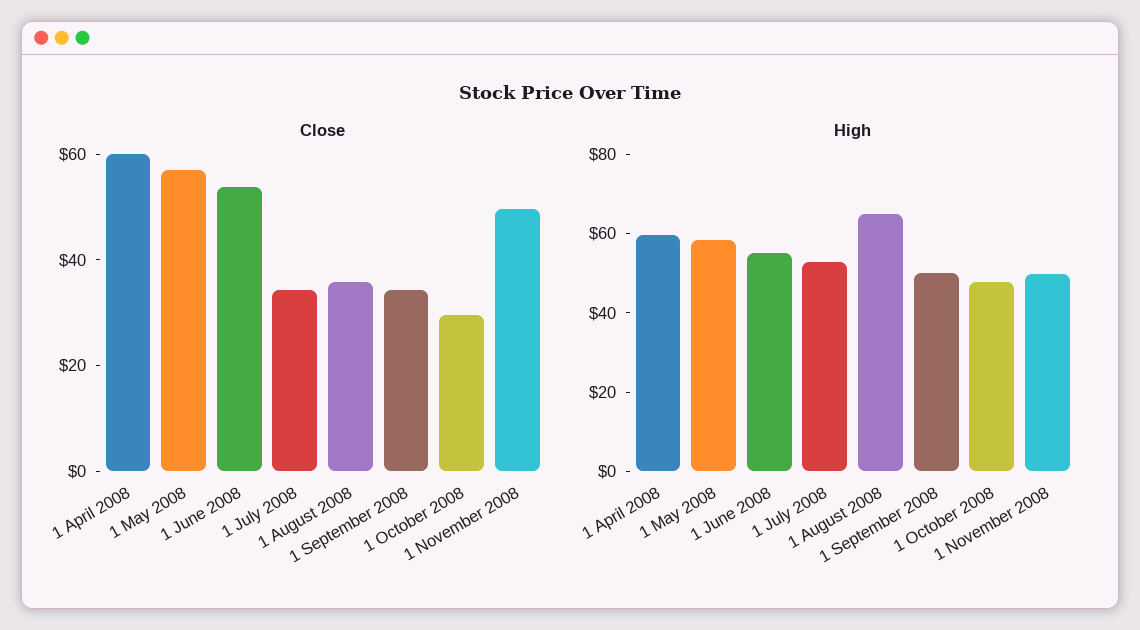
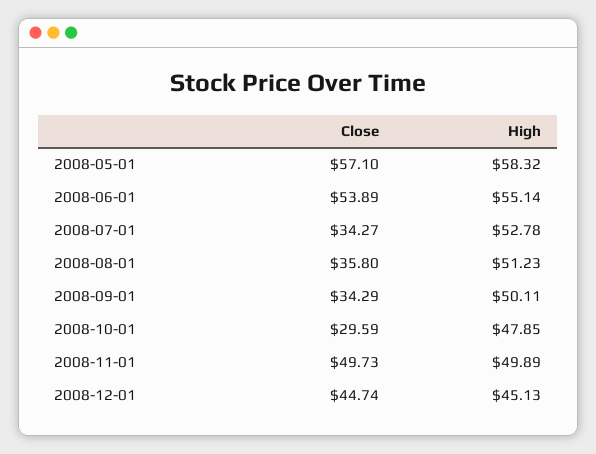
Close, 1 April 2008: 60 -> none
High, 1 April 2008: 60 -> none
High, 1 August 2008: 65 -> 51.23
Close, 2008-12-01: none -> 44.74
High, 2008-12-01: none -> 45.13

